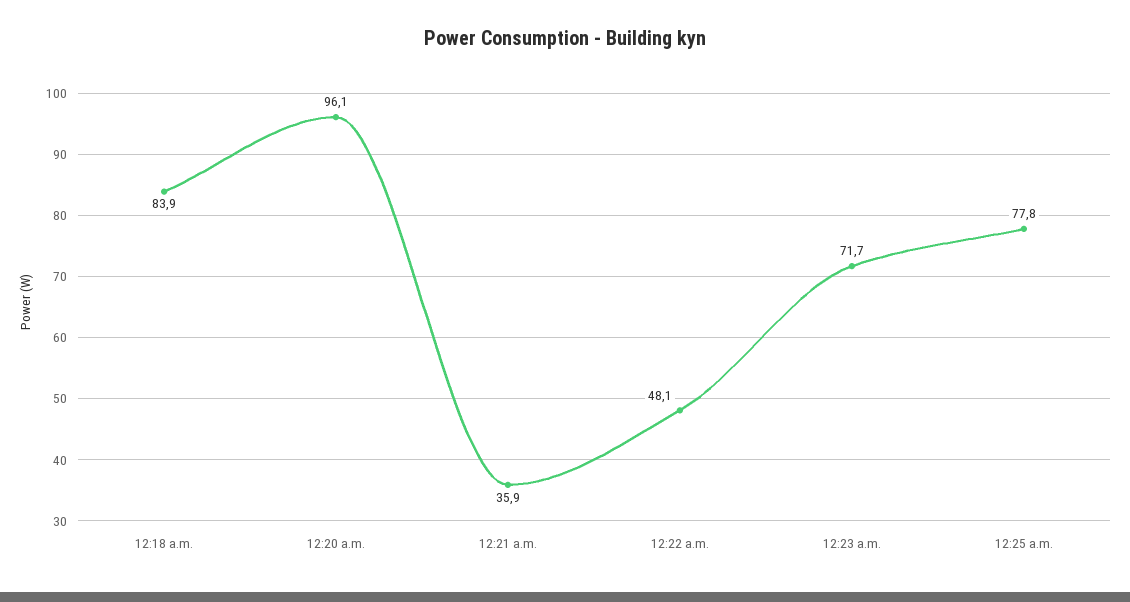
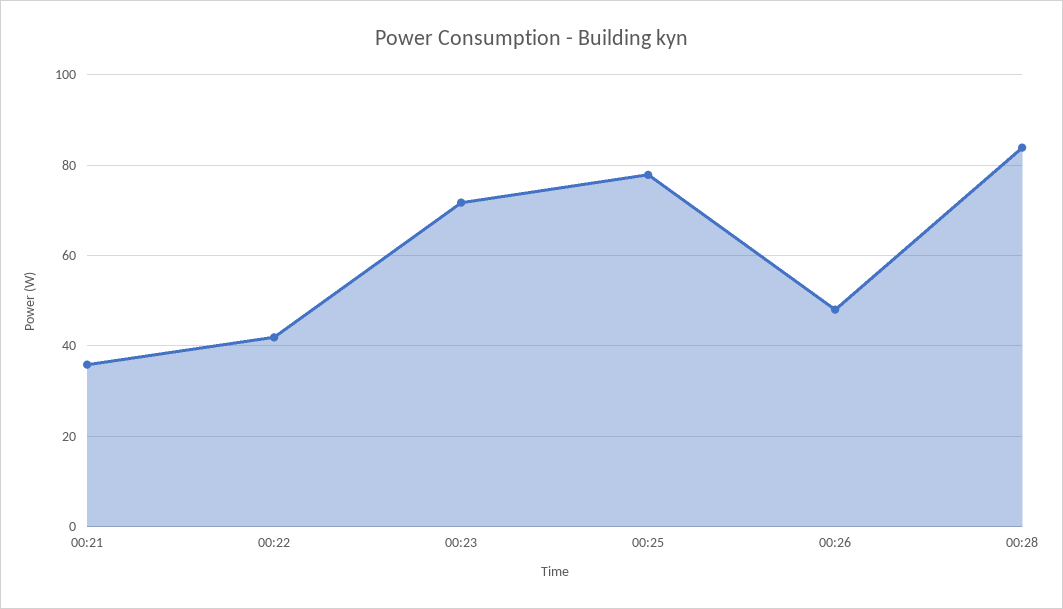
12:18 a.m.: 83.9 -> none
12:20 a.m.: 96.1 -> none
12:22 a.m.: 48.1 -> 42
00:26: none -> 48
00:28: none -> 84

